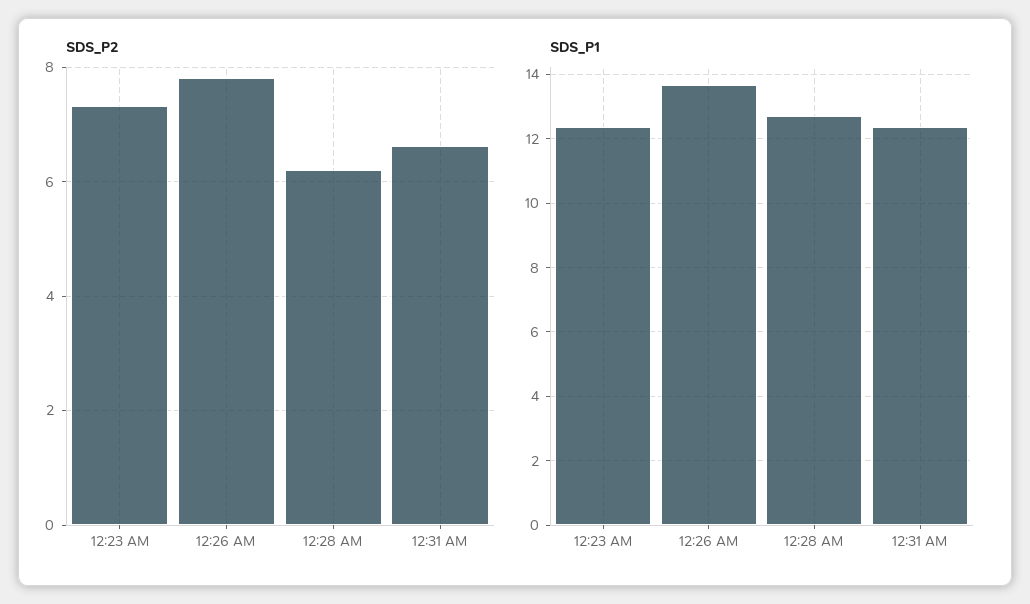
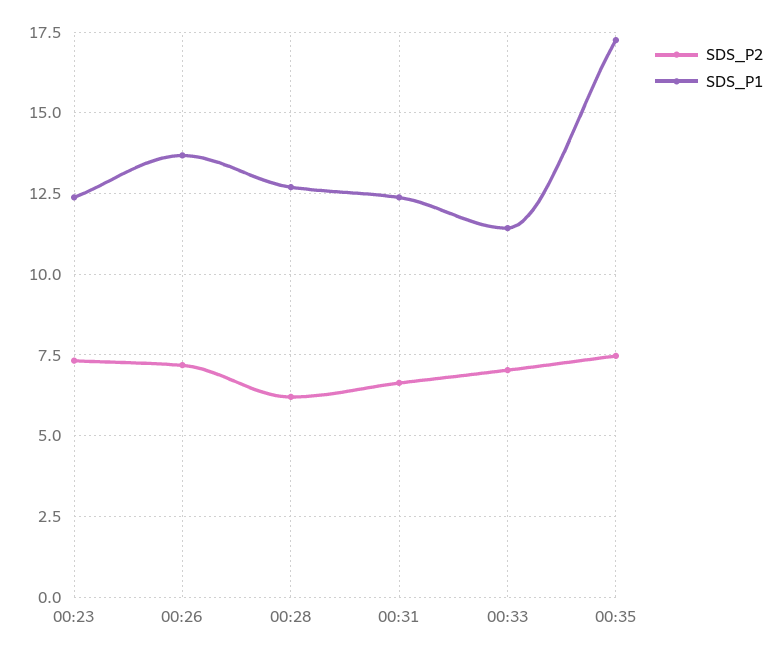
SDS_P2, 12:26 AM: 7.8 -> 7.25
SDS_P2, 00:33: none -> 7
SDS_P1, 00:33: none -> 11.5
SDS_P2, 00:35: none -> 7.5
SDS_P1, 00:35: none -> 17.25

